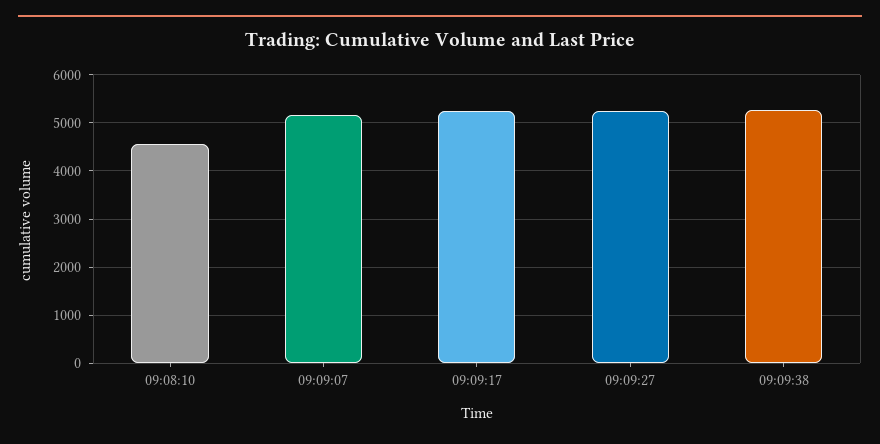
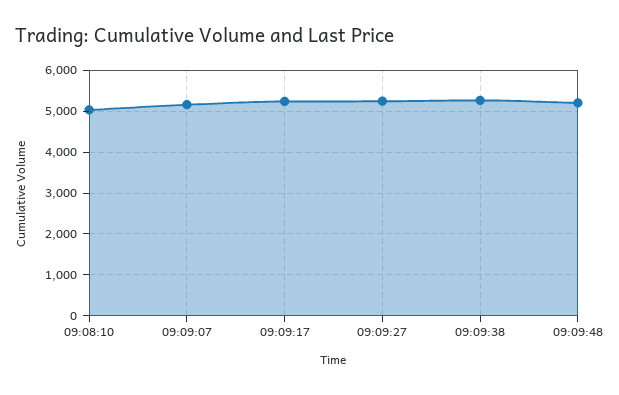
09:08:10: 4600 -> 5000
09:09:48: none -> 5200

